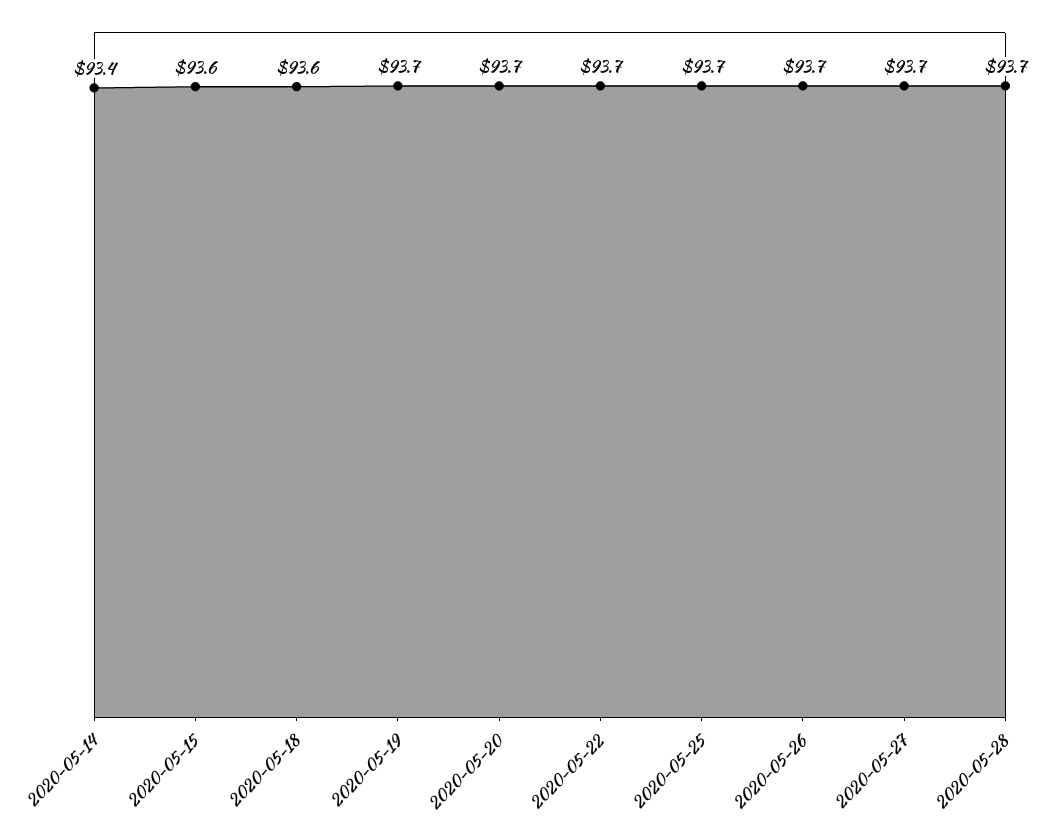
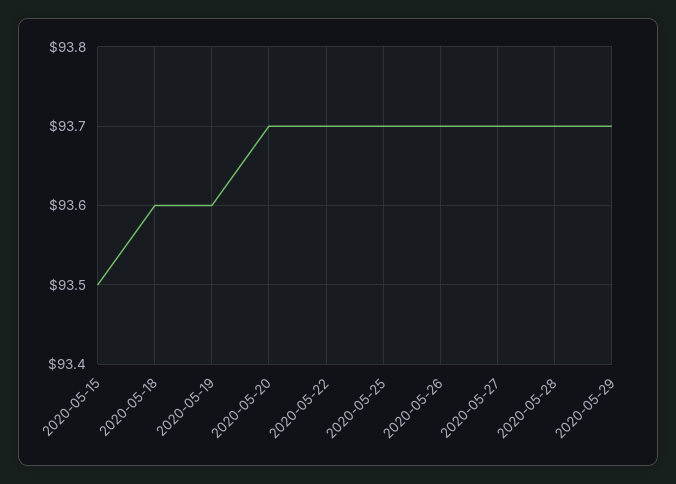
2020-05-14: 93.4 -> none
2020-05-15: 93.6 -> 93.5
2020-05-19: 93.7 -> 93.6
2020-05-29: none -> 93.7

